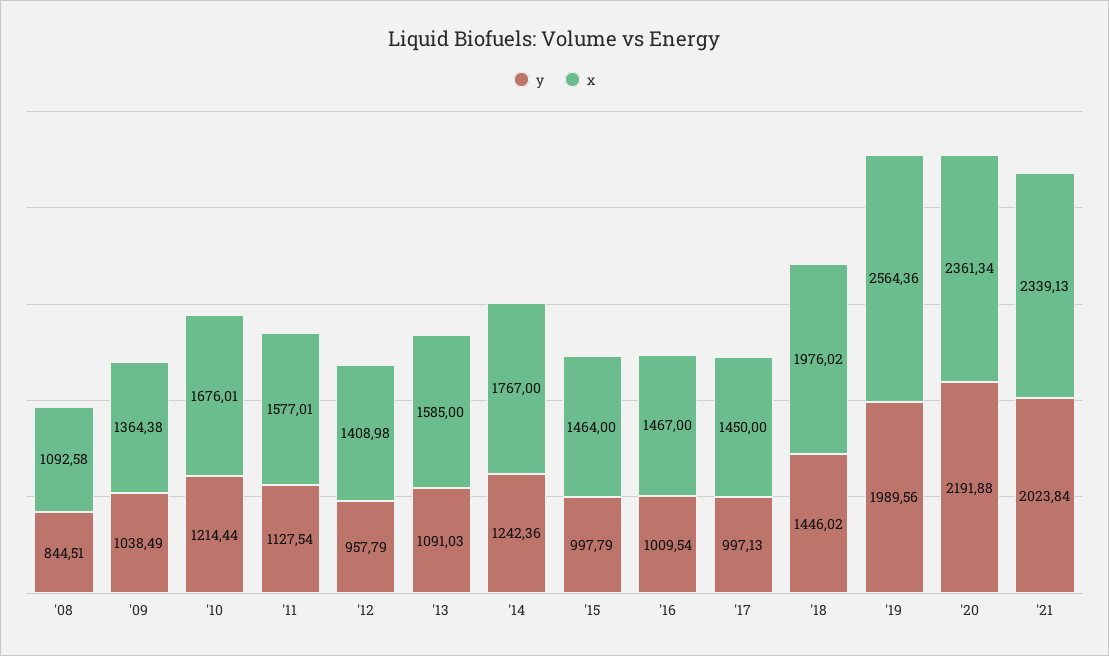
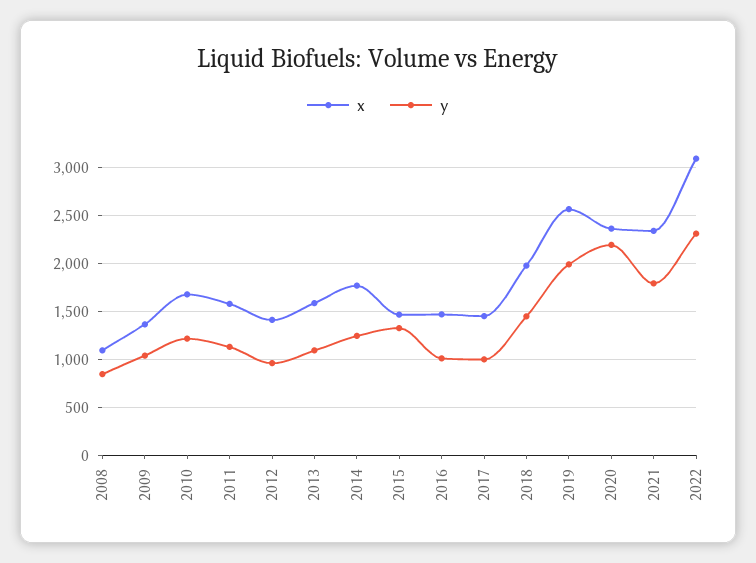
y, '15: 997.79 -> 1300
y, '21: 2023.84 -> 1800
x, 2022: none -> 3100
y, 2022: none -> 2300

